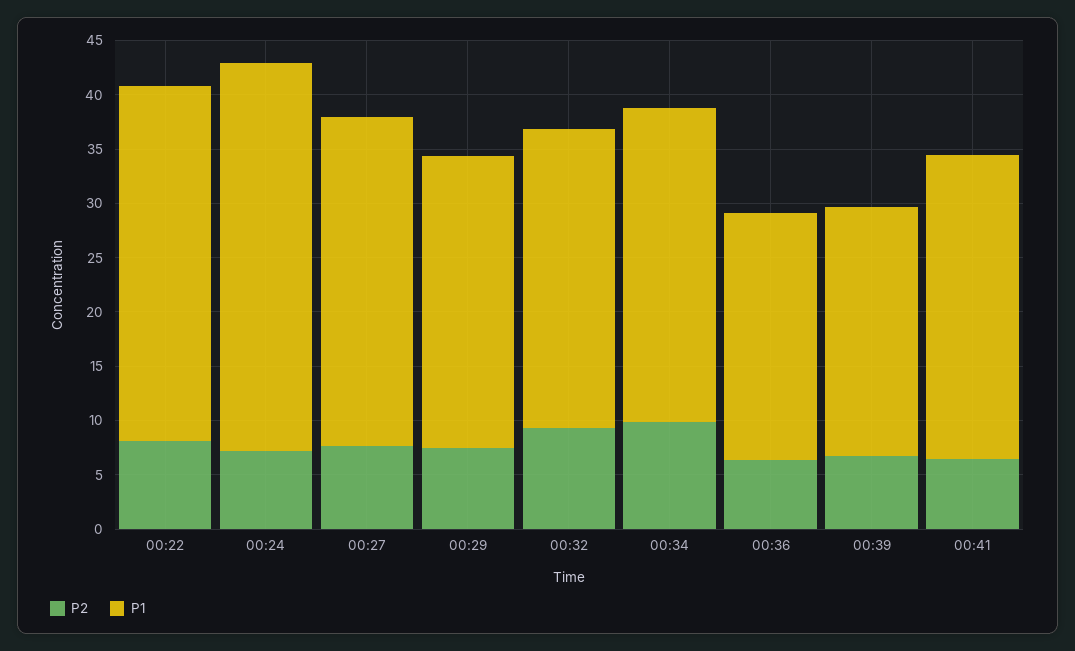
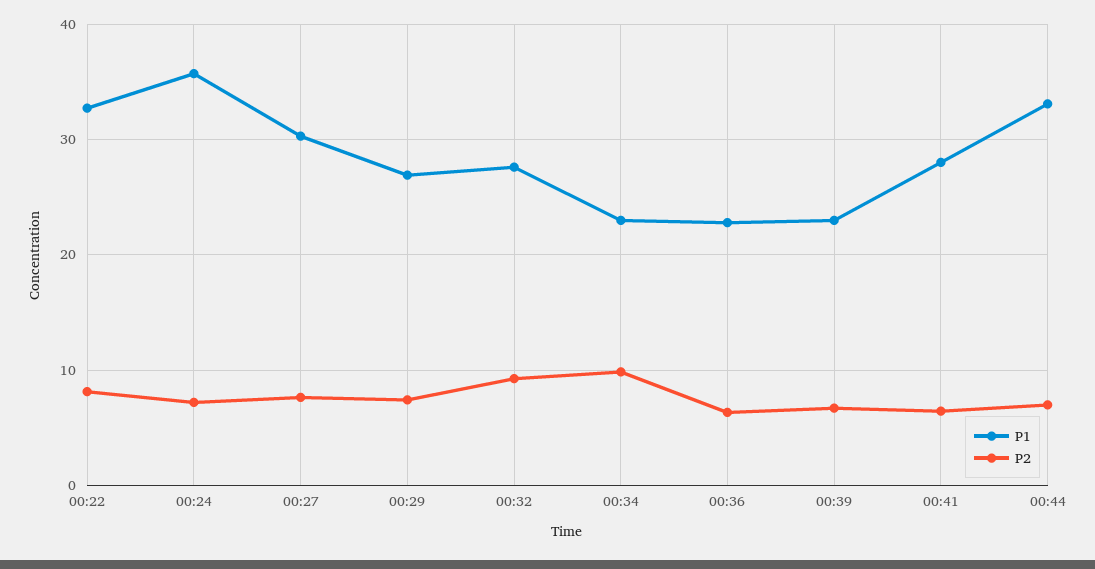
P1, 00:34: 29 -> 23
P1, 00:44: none -> 33
P2, 00:44: none -> 7

